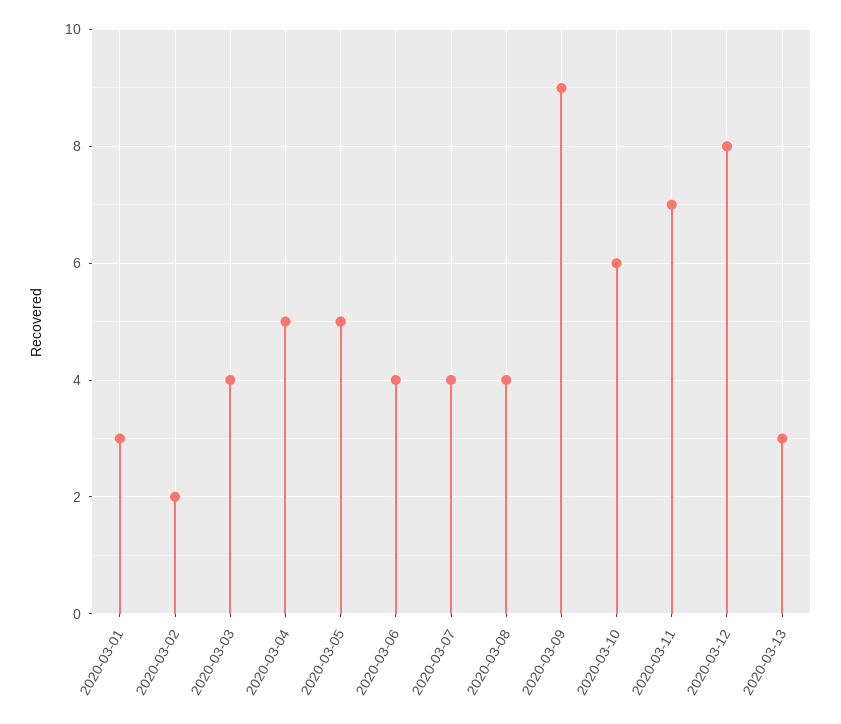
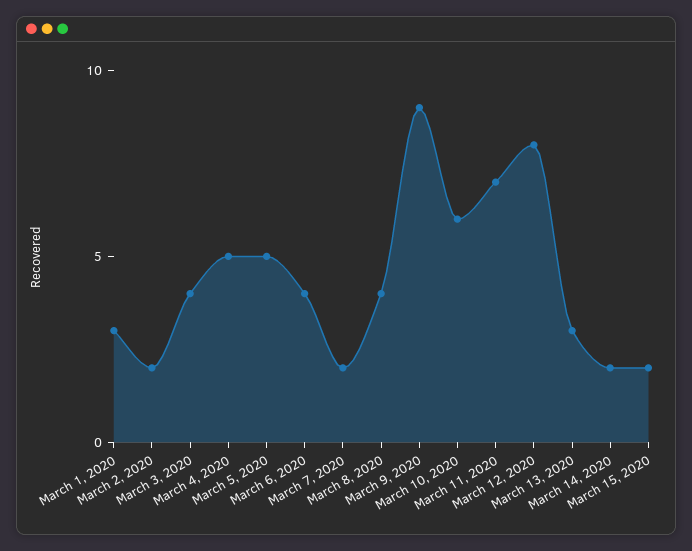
2020-03-07: 4 -> 2
March 14, 2020: none -> 2
March 15, 2020: none -> 2

